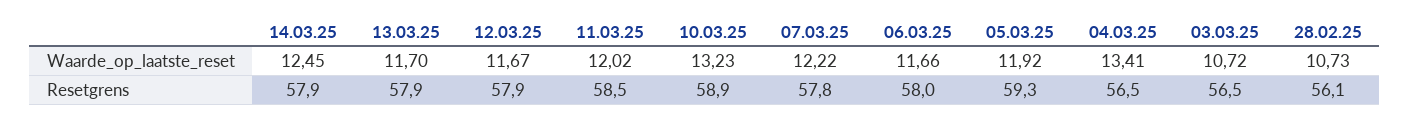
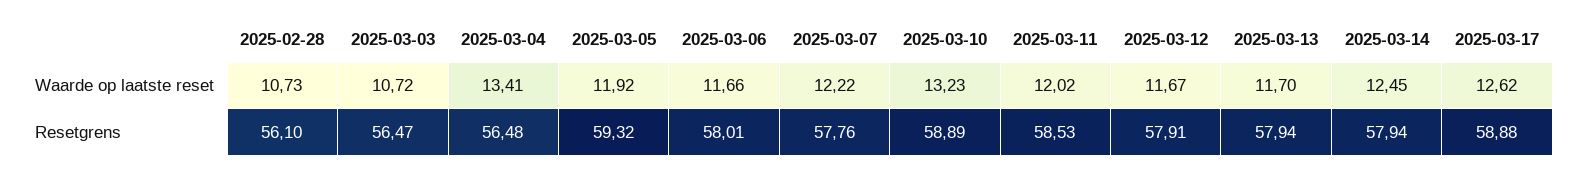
2025-03-17, Waarde_op_laatste_reset: none -> 12.62
2025-03-17, Resetgrens: none -> 58.88

